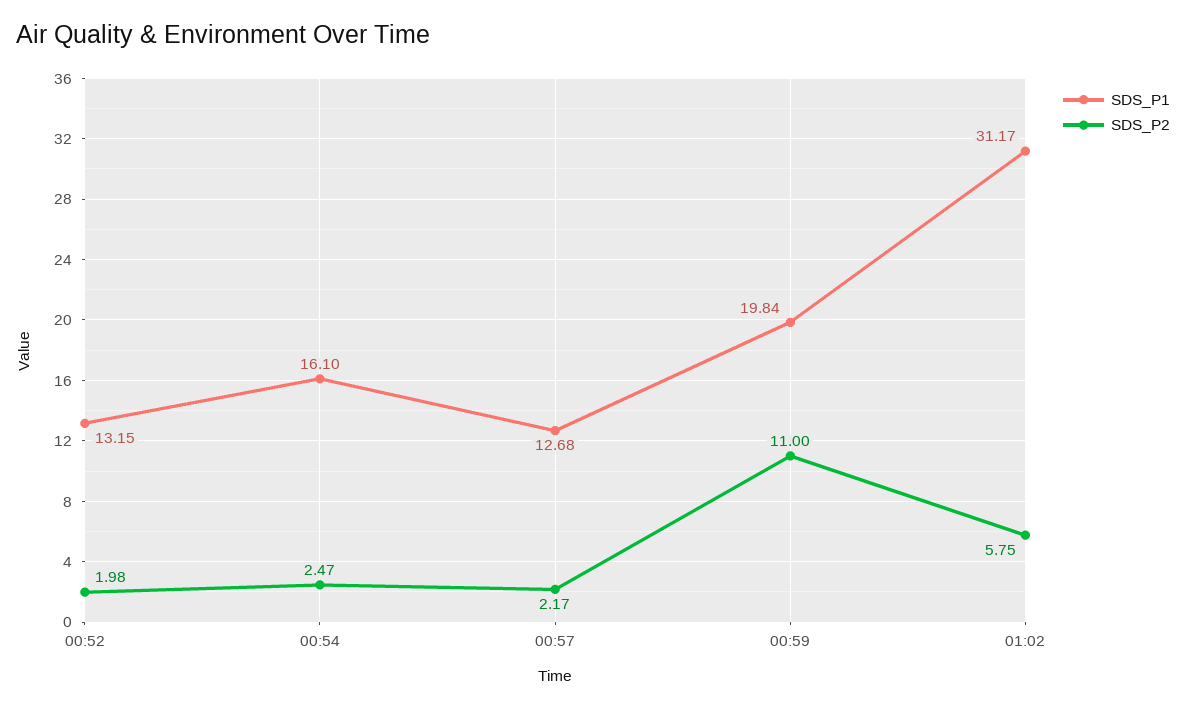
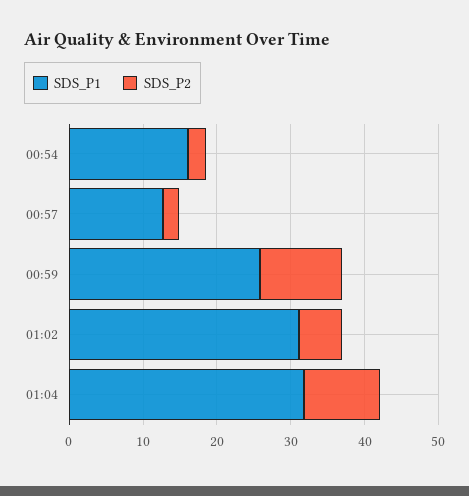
SDS_P1, 00:52: 13.15 -> none
SDS_P2, 00:52: 1.98 -> none
SDS_P1, 00:59: 19.84 -> 26
SDS_P1, 01:04: none -> 32
SDS_P2, 01:04: none -> 10

